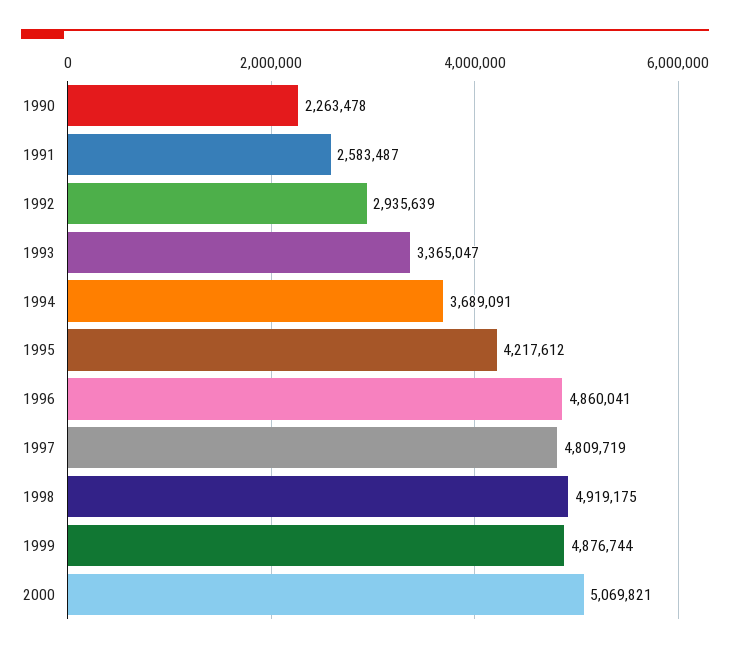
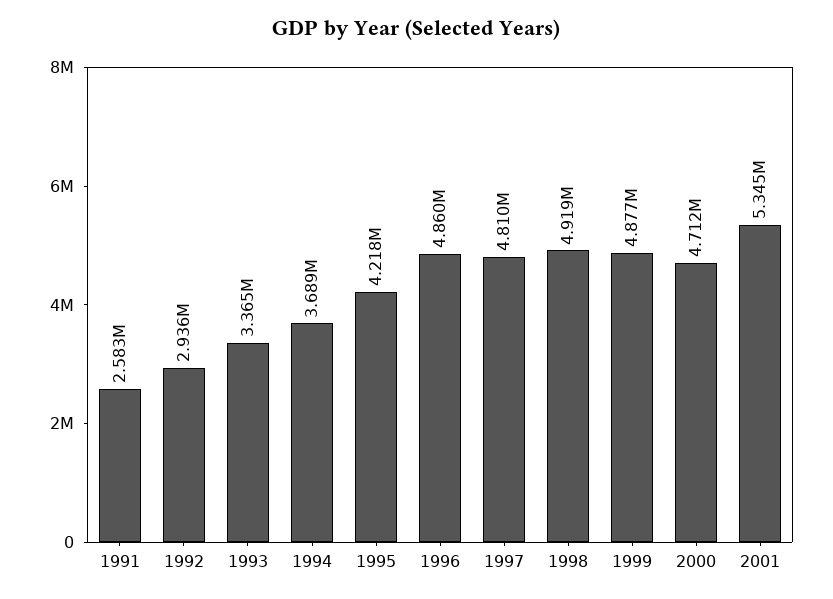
1990: 2263478 -> none
2000: 5069821 -> 4712000
2001: none -> 5345000

